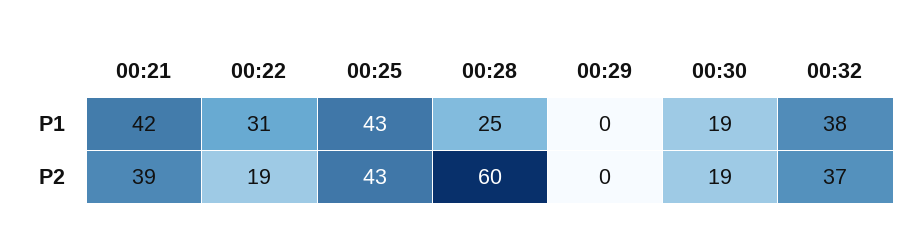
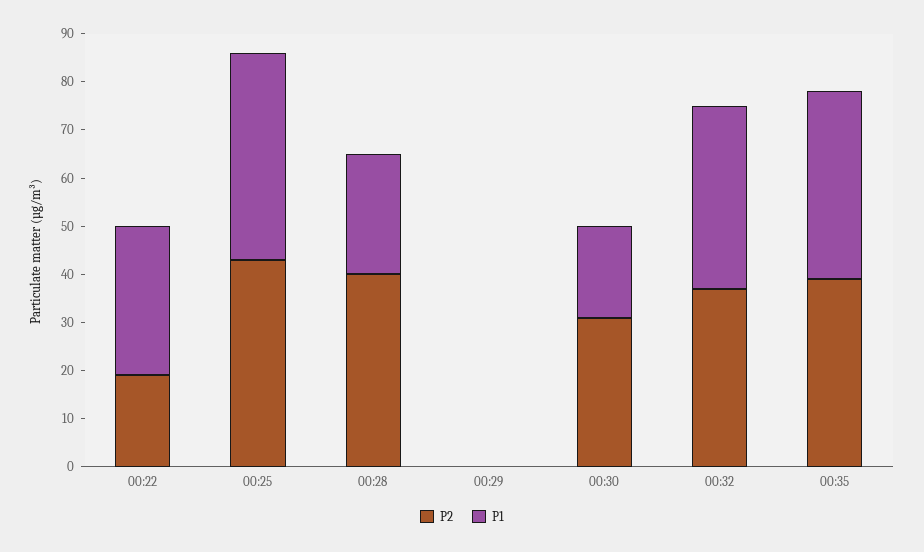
P1, 00:21: 42 -> none
P2, 00:21: 39 -> none
P2, 00:28: 60 -> 40
P2, 00:30: 19 -> 30
P2, 00:35: none -> 40
P1, 00:35: none -> 40

